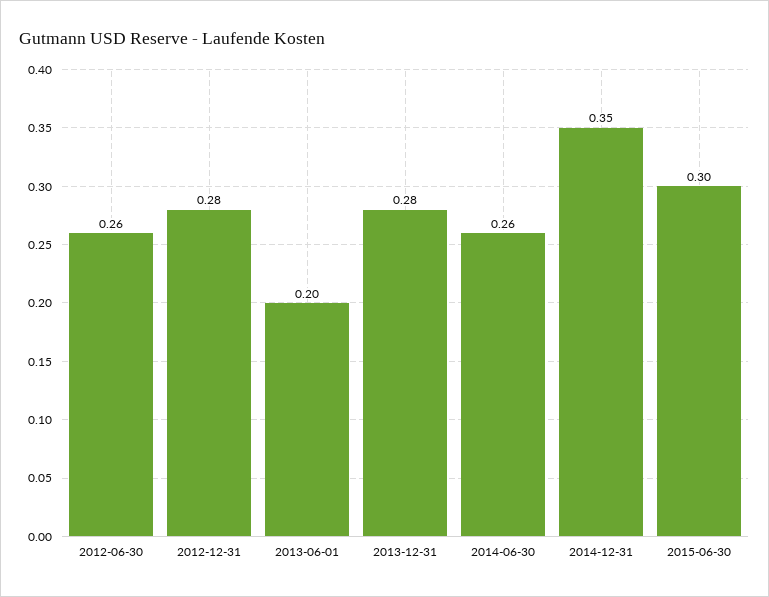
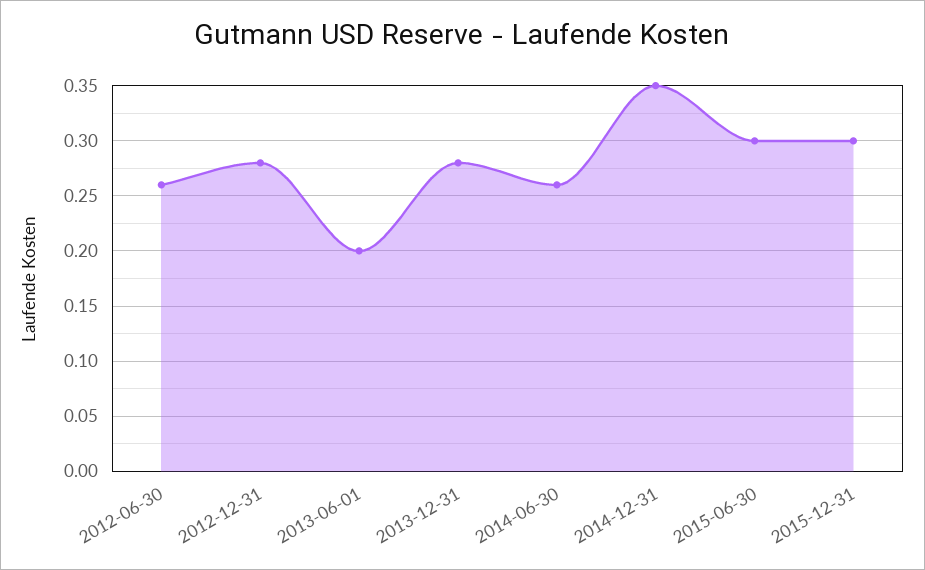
2015-12-31: none -> 0.3

